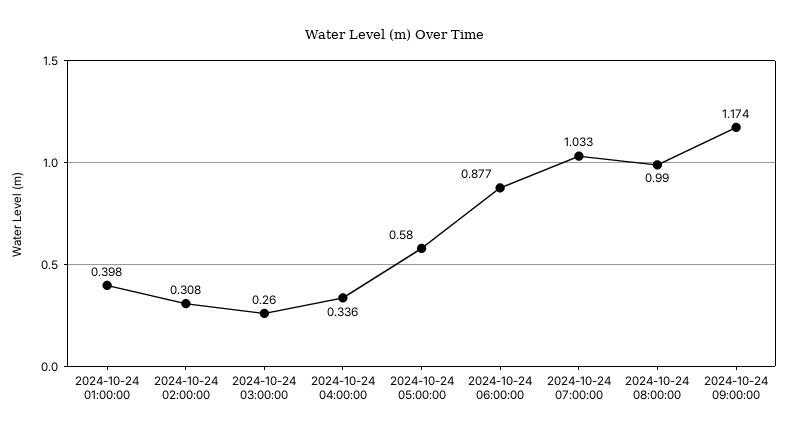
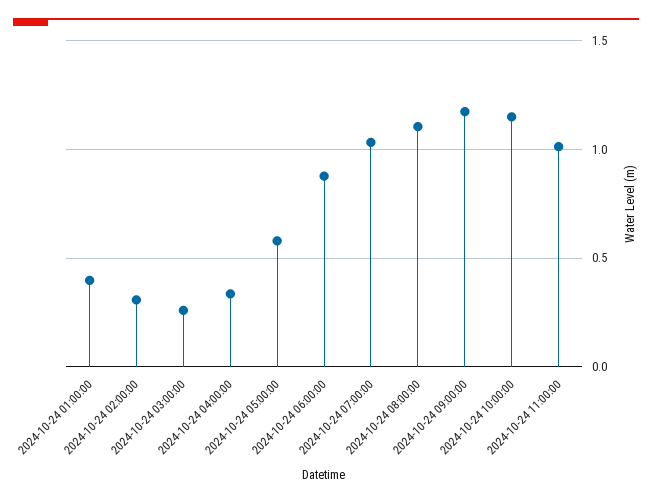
2024-10-24 08:00:00: 0.99 -> 1.1
2024-10-24 10:00:00: none -> 1.15
2024-10-24 11:00:00: none -> 1

